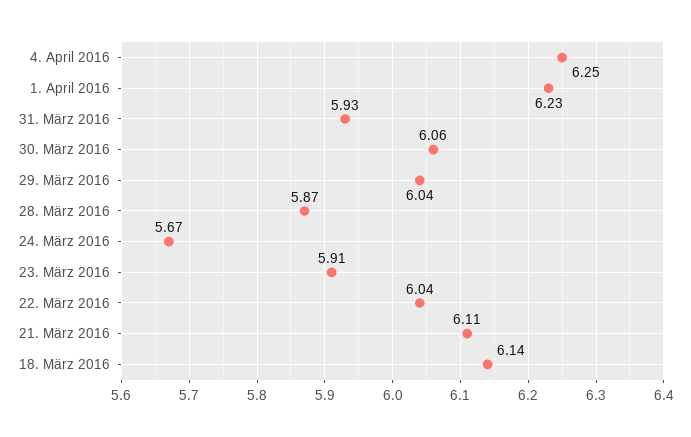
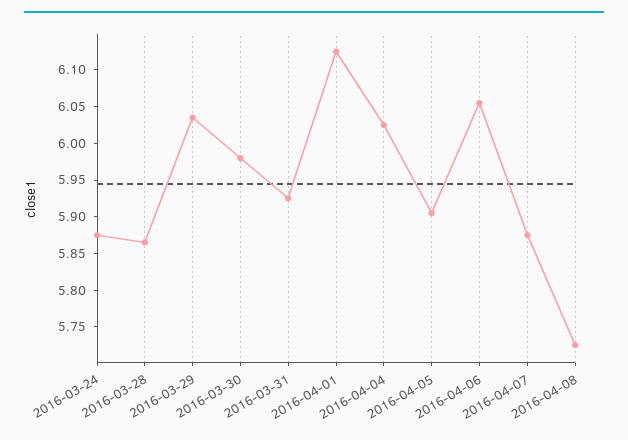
4. April 2016: 6.25 -> 6.025
1. April 2016: 6.23 -> 6.125
30. März 2016: 6.06 -> 5.975
24. März 2016: 5.67 -> 5.875
23. März 2016: 5.91 -> none
22. März 2016: 6.04 -> none
21. März 2016: 6.11 -> none
18. März 2016: 6.14 -> none
2016-04-05: none -> 5.9
2016-04-06: none -> 6.05
2016-04-07: none -> 5.875
2016-04-08: none -> 5.725

